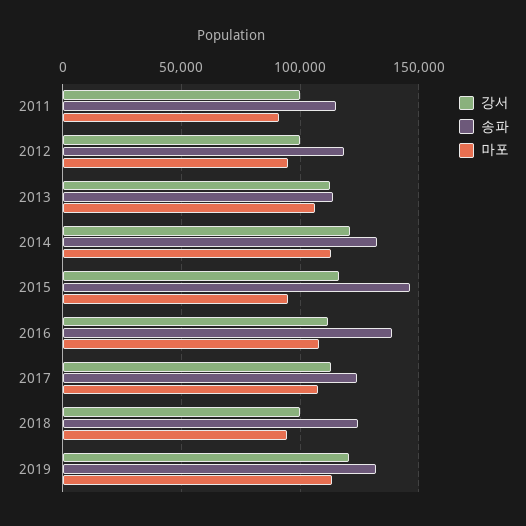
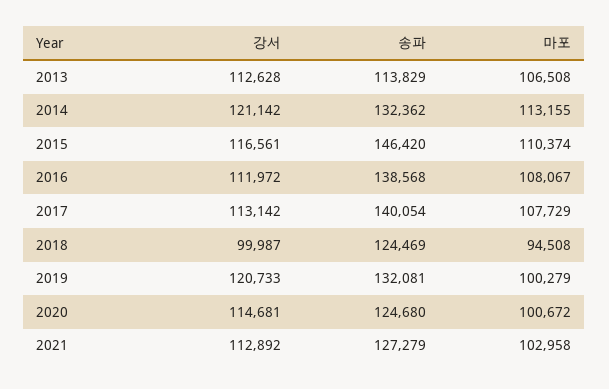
강서, 2011: 100000 -> none
송파, 2011: 115000 -> none
마포, 2011: 90000 -> none
강서, 2012: 100000 -> none
송파, 2012: 120000 -> none
마포, 2012: 95000 -> none
마포, 2015: 95000 -> 110374
송파, 2017: 125000 -> 140054
마포, 2019: 115000 -> 100279
강서, 2020: none -> 114681
송파, 2020: none -> 124680
마포, 2020: none -> 100672
강서, 2021: none -> 112892
송파, 2021: none -> 127279
마포, 2021: none -> 102958

